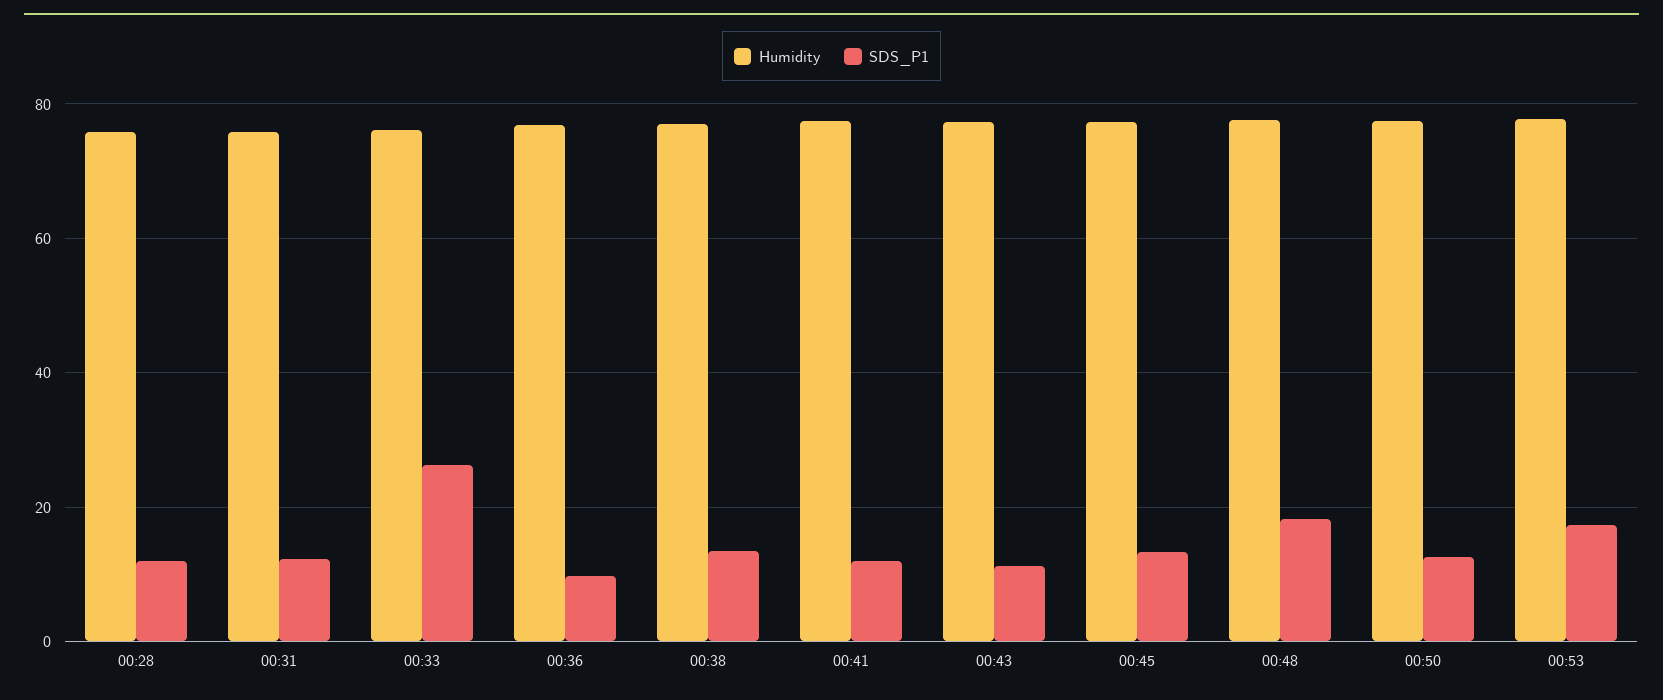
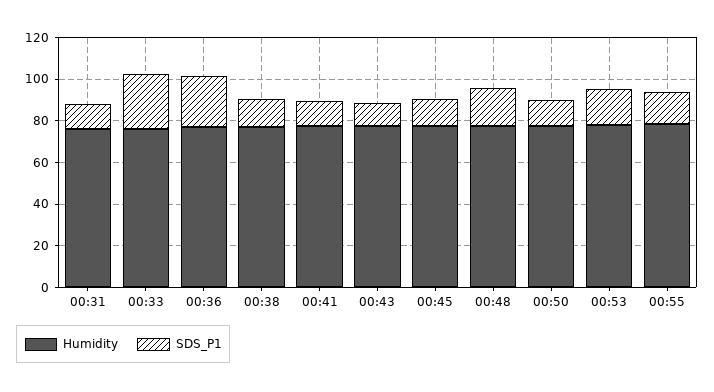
Humidity, 00:28: 76 -> none
SDS_P1, 00:28: 12 -> none
SDS_P1, 00:36: 10 -> 25
Humidity, 00:55: none -> 80
SDS_P1, 00:55: none -> 15

